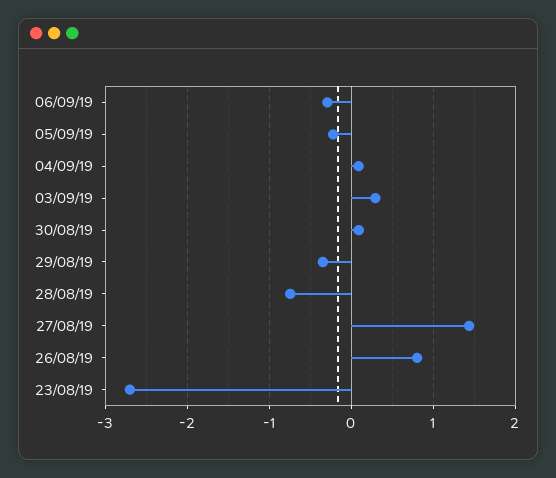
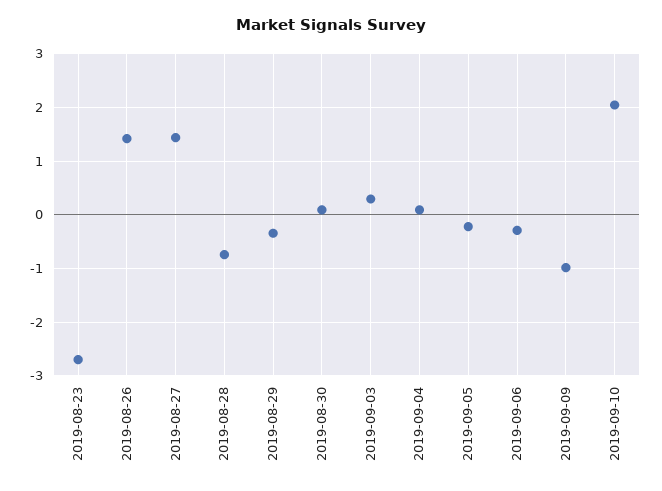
26/08/19: 0.8 -> 1.4
2019-09-09: none -> -1
2019-09-10: none -> 2

